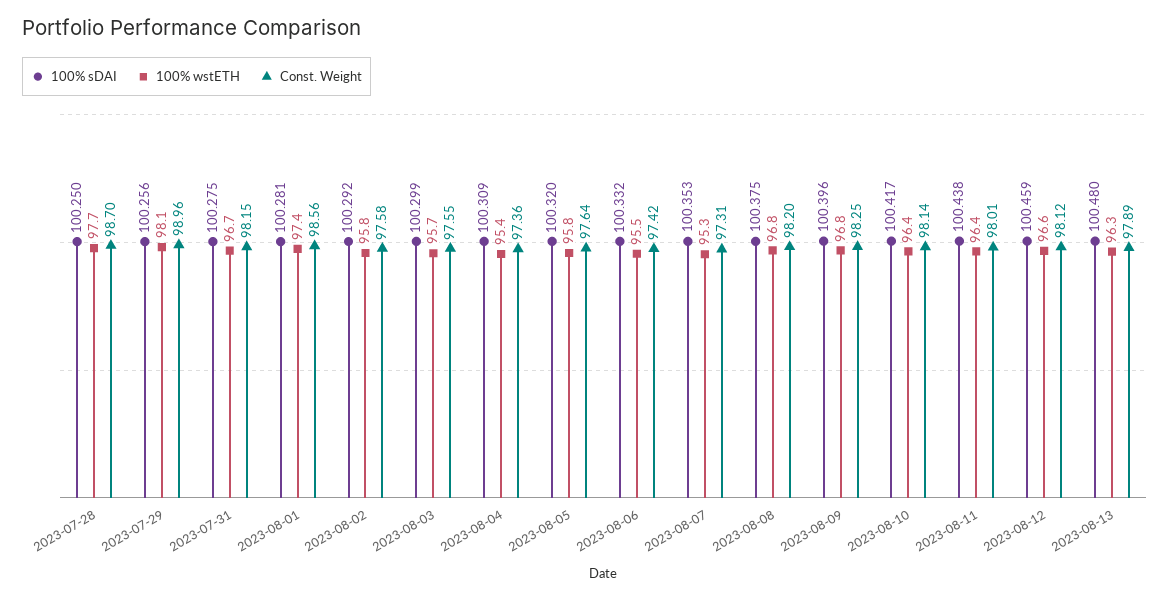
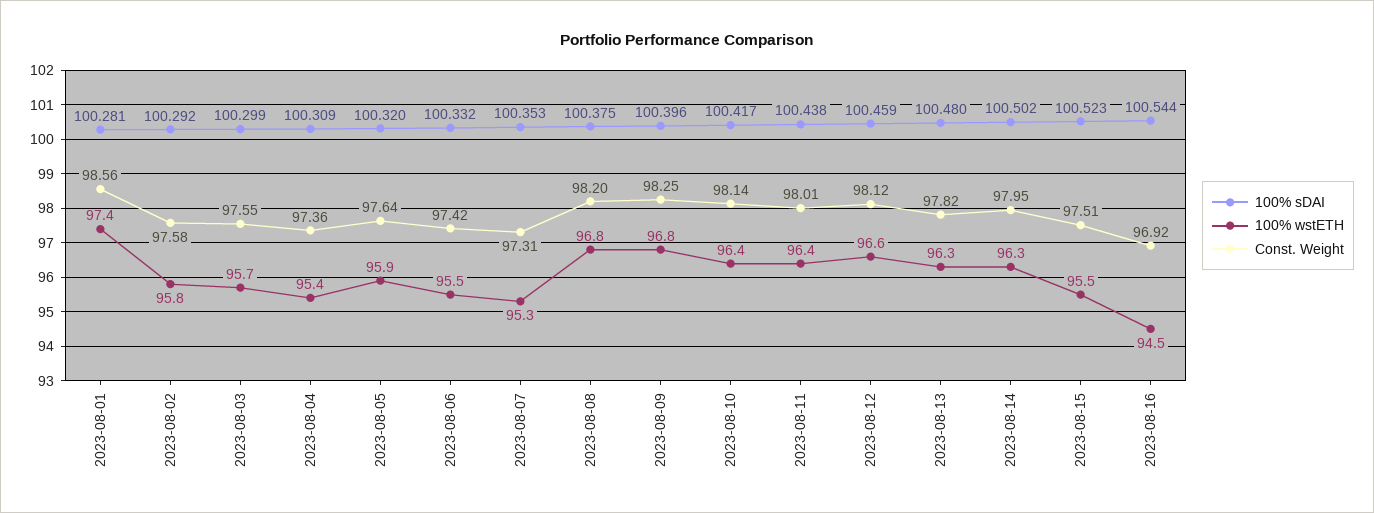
100% sDAI, 2023-07-28: 100.25 -> none
100% wstETH, 2023-07-28: 97.7 -> none
Const. Weight, 2023-07-28: 98.7 -> none
100% sDAI, 2023-07-29: 100.256 -> none
100% wstETH, 2023-07-29: 98.1 -> none
Const. Weight, 2023-07-29: 98.96 -> none
100% sDAI, 2023-07-31: 100.275 -> none
100% wstETH, 2023-07-31: 96.7 -> none
Const. Weight, 2023-07-31: 98.15 -> none
100% wstETH, 2023-08-05: 95.8 -> 95.9
Const. Weight, 2023-08-13: 97.89 -> 97.82
100% sDAI, 2023-08-14: none -> 100.502
100% wstETH, 2023-08-14: none -> 96.3
Const. Weight, 2023-08-14: none -> 97.95
100% sDAI, 2023-08-15: none -> 100.523
100% wstETH, 2023-08-15: none -> 95.5
Const. Weight, 2023-08-15: none -> 97.51
100% sDAI, 2023-08-16: none -> 100.544
100% wstETH, 2023-08-16: none -> 94.5
Const. Weight, 2023-08-16: none -> 96.92

